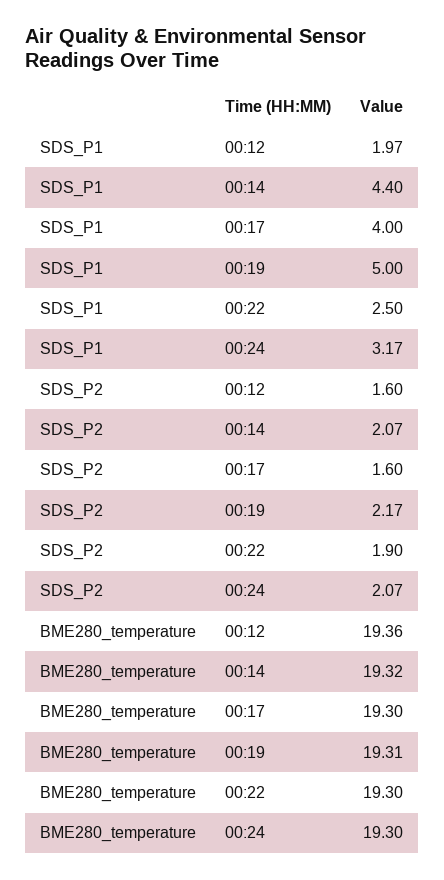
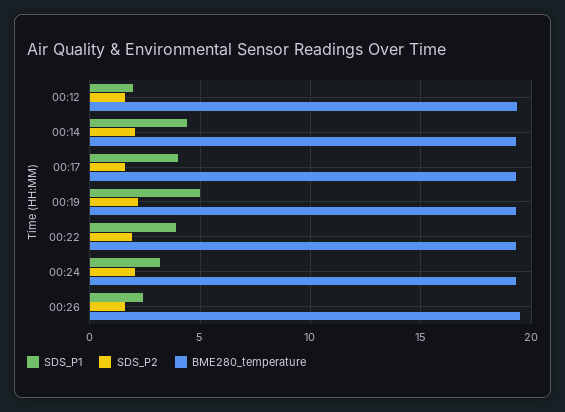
SDS_P1, 00:22: 2.5 -> 4
SDS_P1, 00:26: none -> 2.5
SDS_P2, 00:26: none -> 1.5
BME280_temperature, 00:26: none -> 19.5

